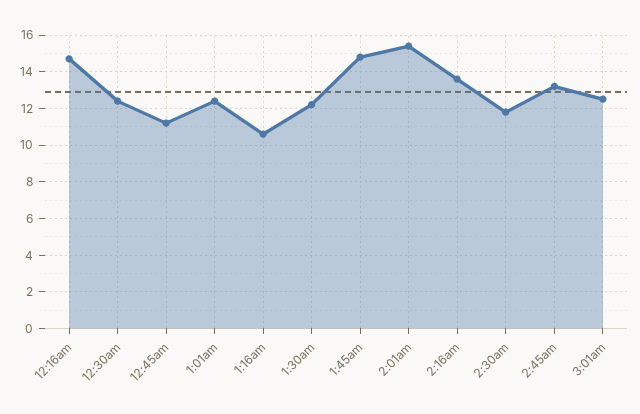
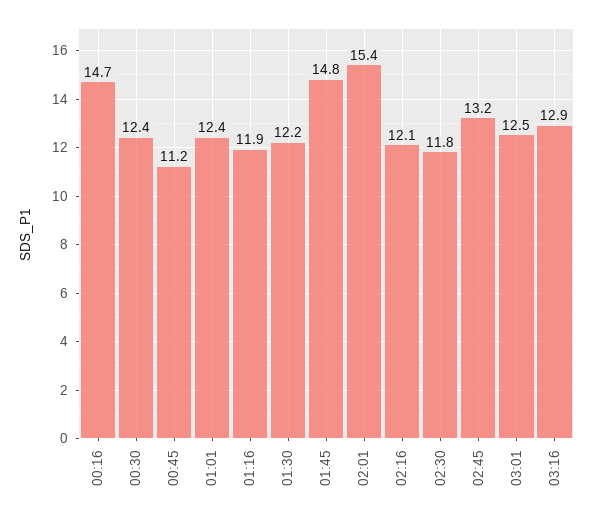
1:16am: 10.5 -> 11.9
2:16am: 13.5 -> 12.1
03:16: none -> 12.9

